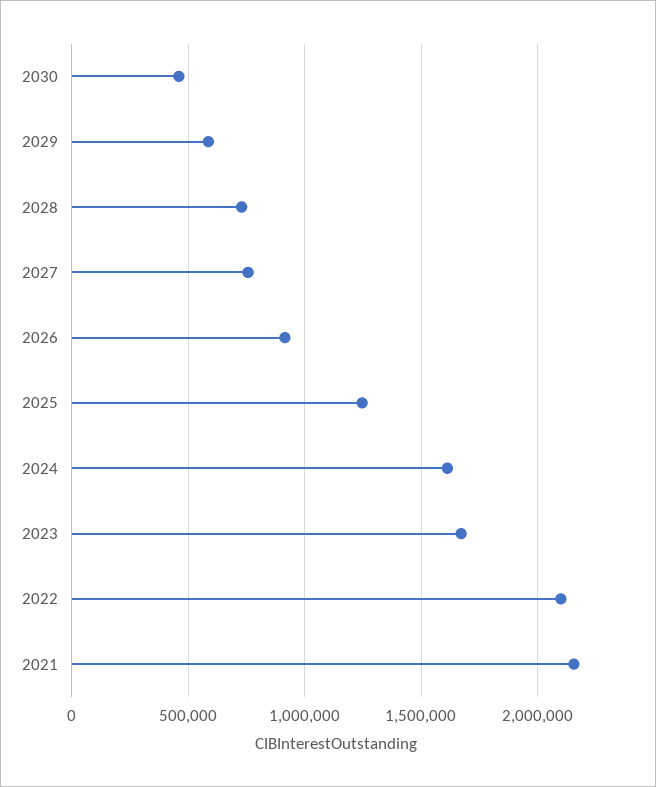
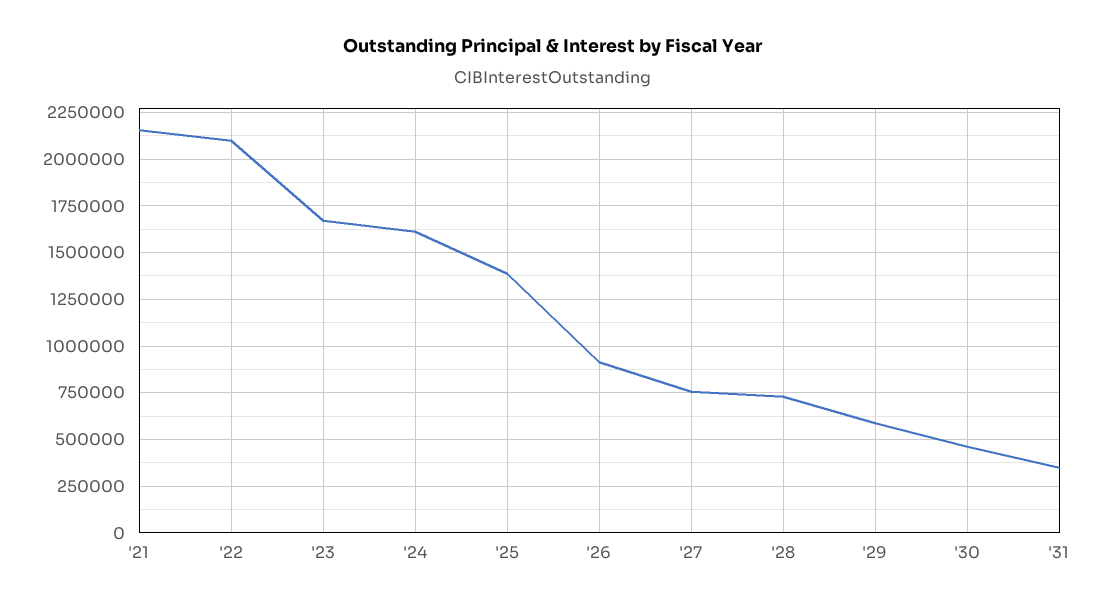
2025: 1250000 -> 1400000
'31: none -> 350000

